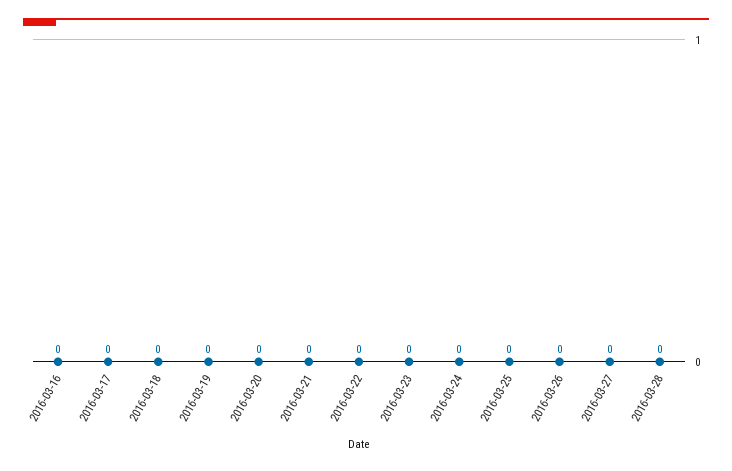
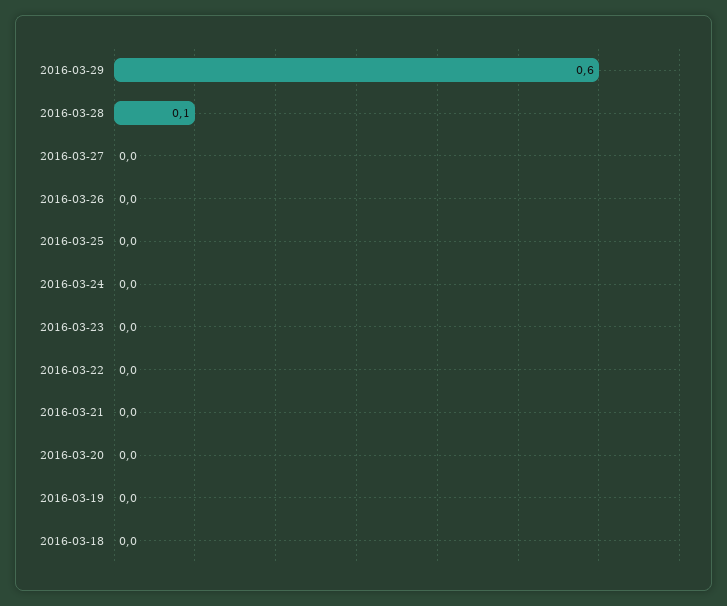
2016-03-16: 0 -> none
2016-03-17: 0 -> none
2016-03-28: 0 -> 0.1
2016-03-29: none -> 0.6

